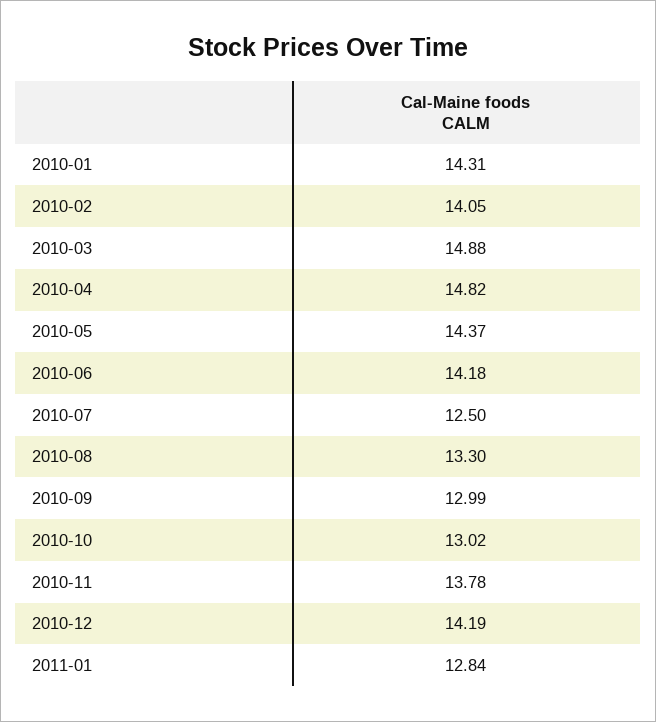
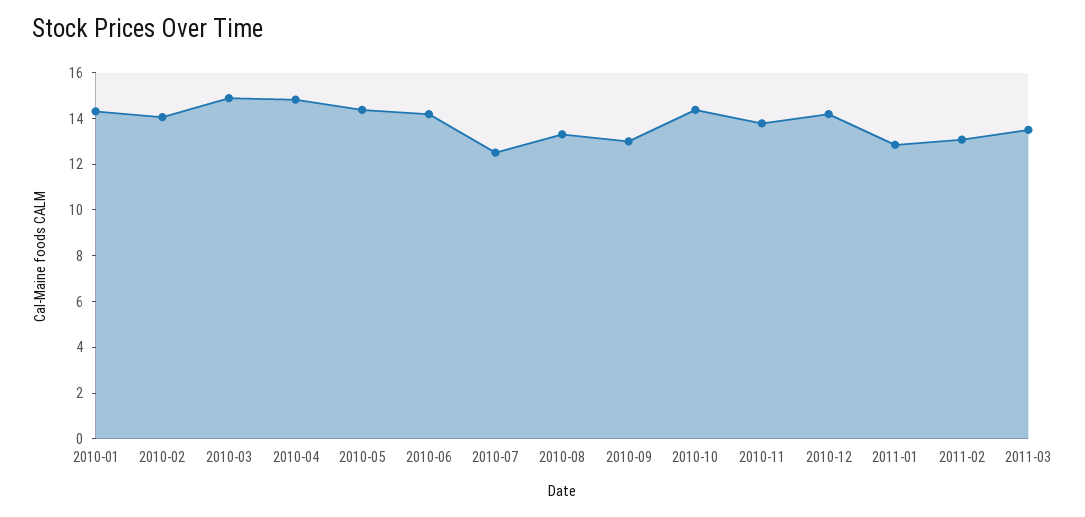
2010-10: 13.02 -> 14.5
2011-02: none -> 13
2011-03: none -> 13.5

